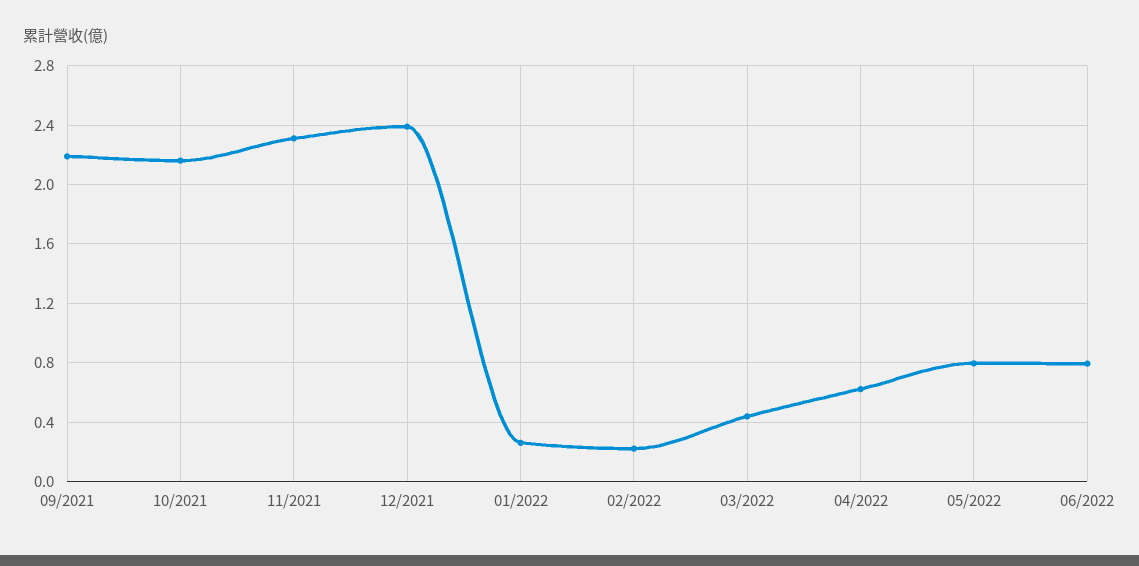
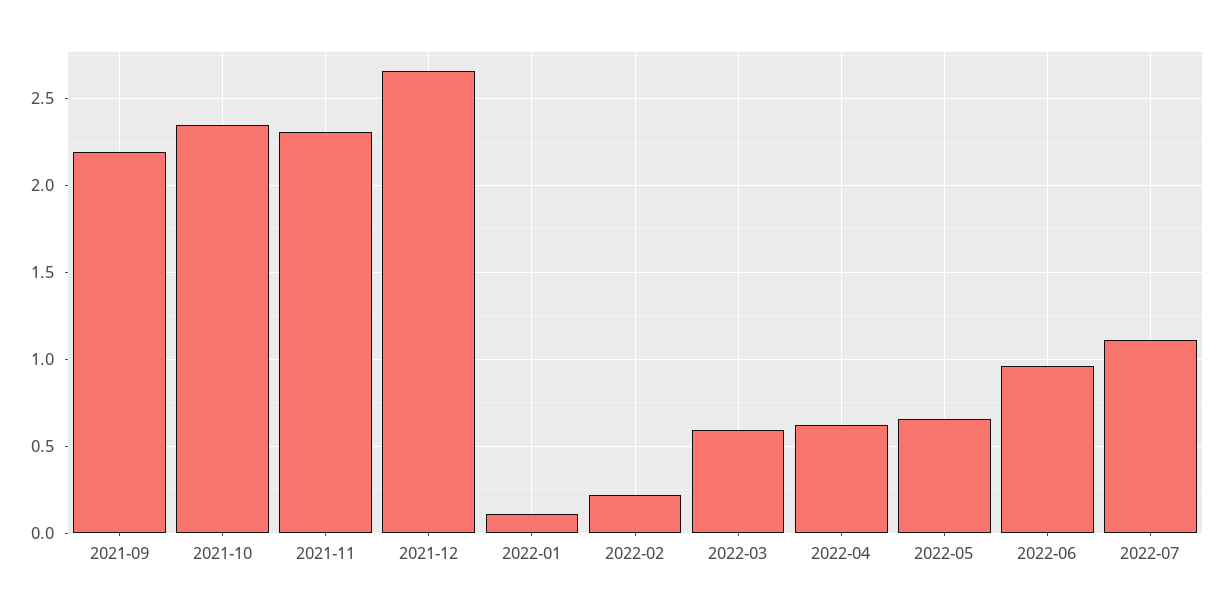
10/2021: 2.15 -> 2.35
12/2021: 2.4 -> 2.65
01/2022: 0.25 -> 0.1
03/2022: 0.45 -> 0.6
05/2022: 0.8 -> 0.65
06/2022: 0.8 -> 0.95
2022-07: none -> 1.1

